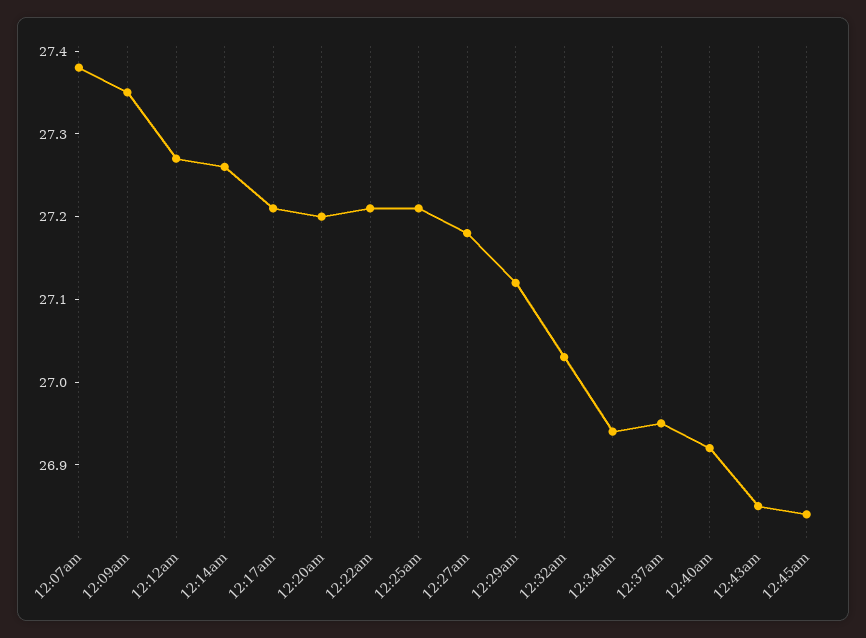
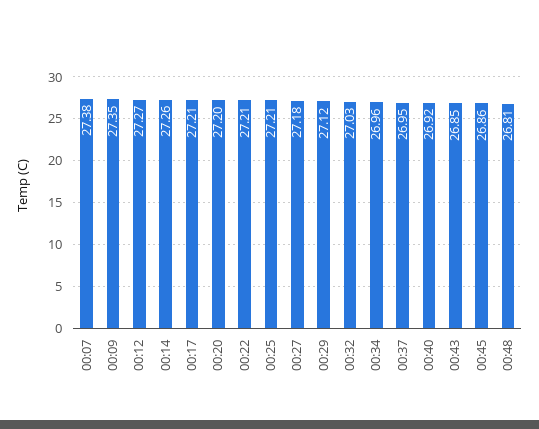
12:34am: 26.94 -> 26.96
12:45am: 26.84 -> 26.86
00:48: none -> 26.81

